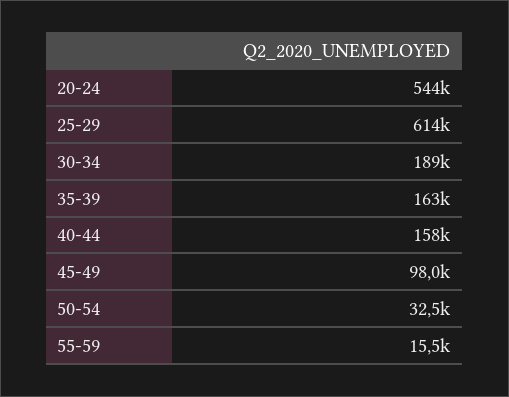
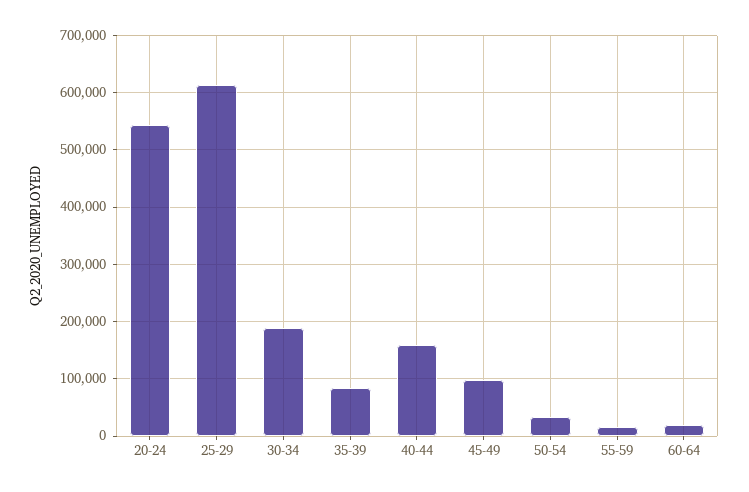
35-39: 163000 -> 80000
60-64: none -> 20000

